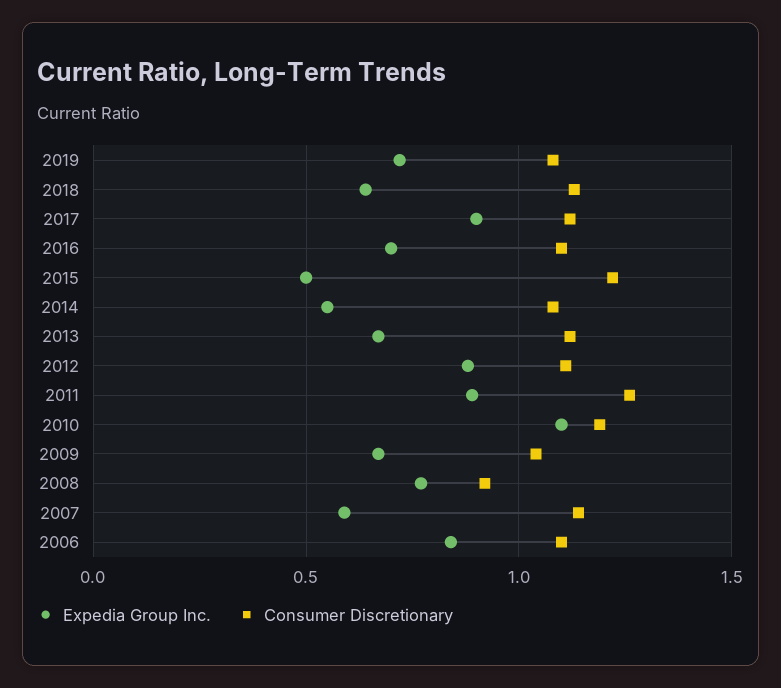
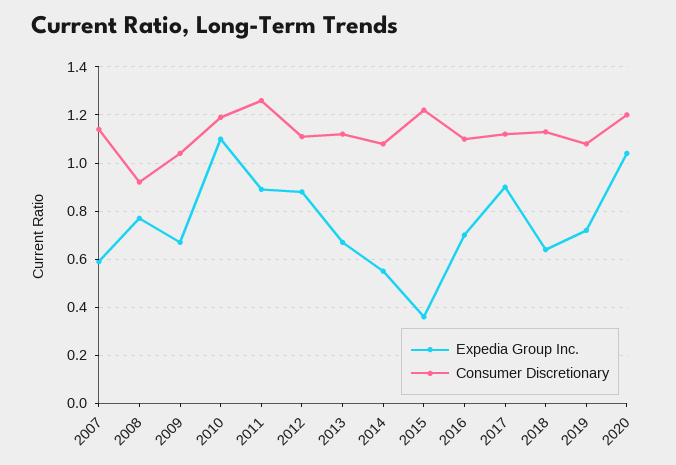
Expedia Group Inc., 2015: 0.5 -> 0.35
Expedia Group Inc., 2006: 0.85 -> none
Consumer Discretionary, 2006: 1.1 -> none
Expedia Group Inc., 2020: none -> 1.05
Consumer Discretionary, 2020: none -> 1.2

